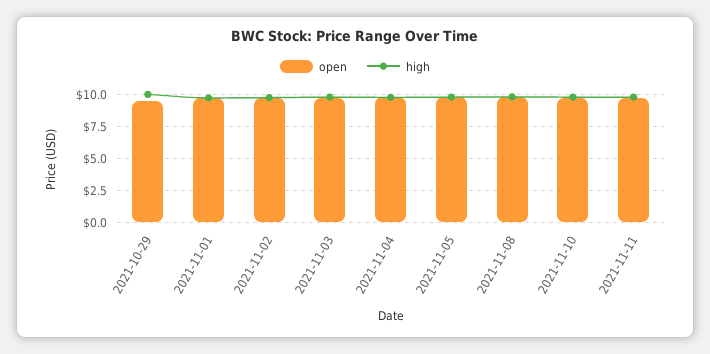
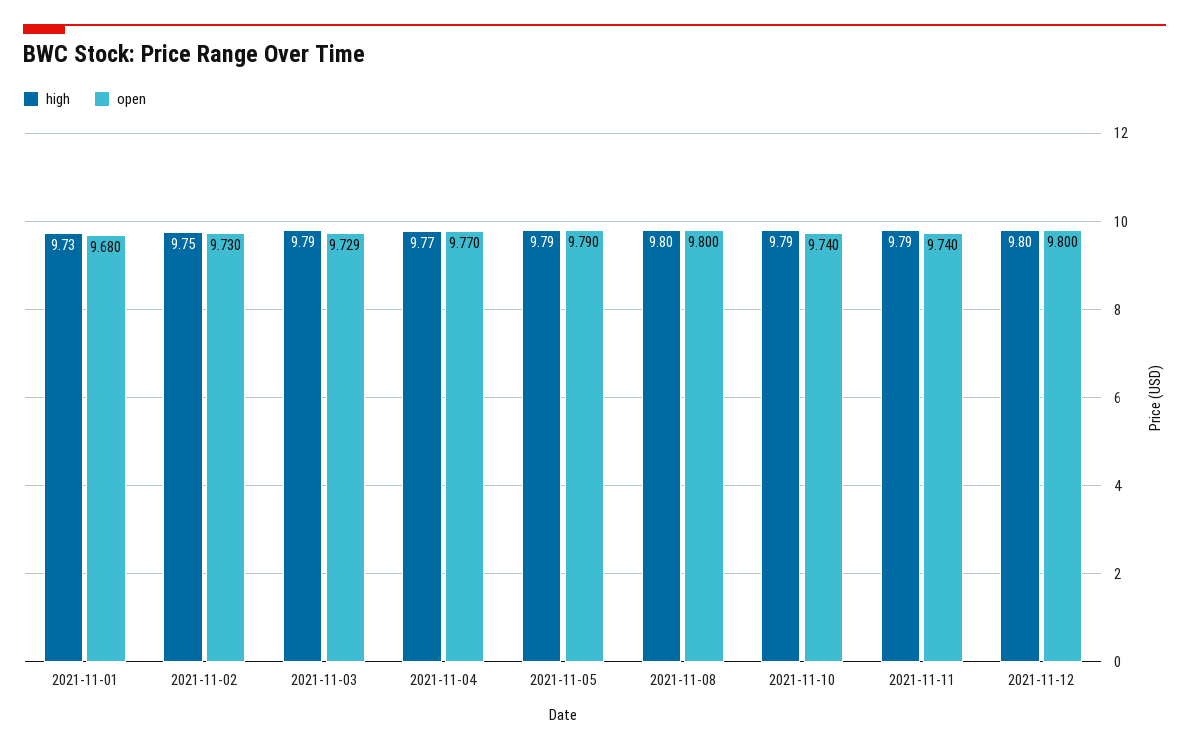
open, 2021-10-29: 9.5 -> none
high, 2021-10-29: 10 -> none
high, 2021-11-12: none -> 9.8
open, 2021-11-12: none -> 9.8

